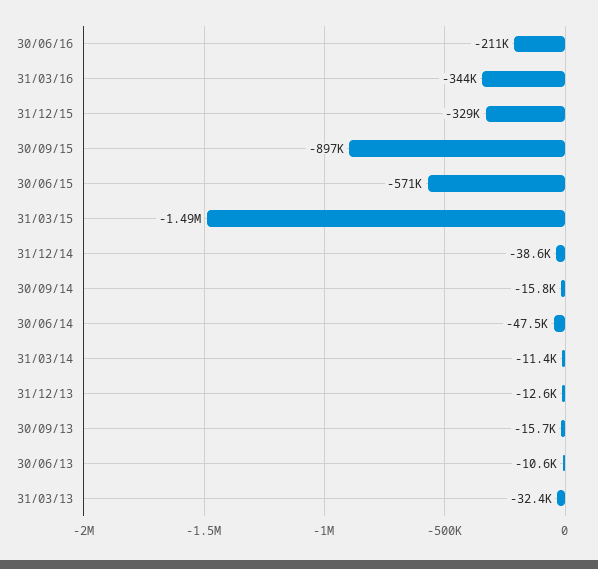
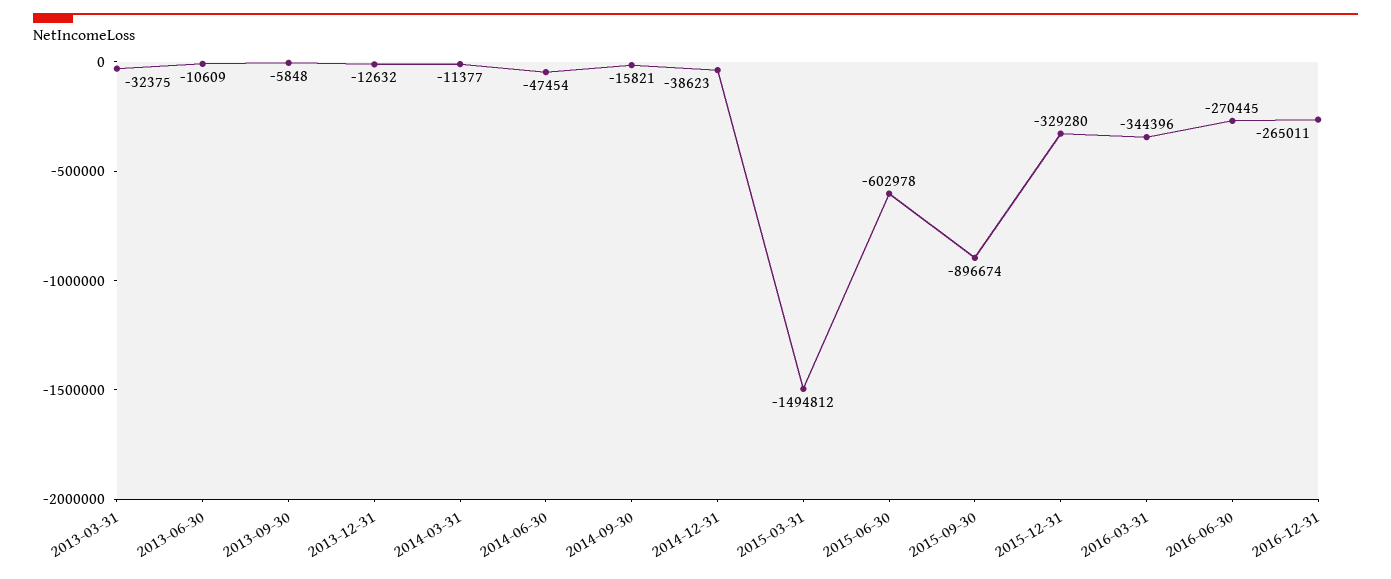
30/06/16: -211000 -> -270445
30/06/15: -571000 -> -602978
30/09/13: -15700 -> -5848
2016-12-31: none -> -265011

